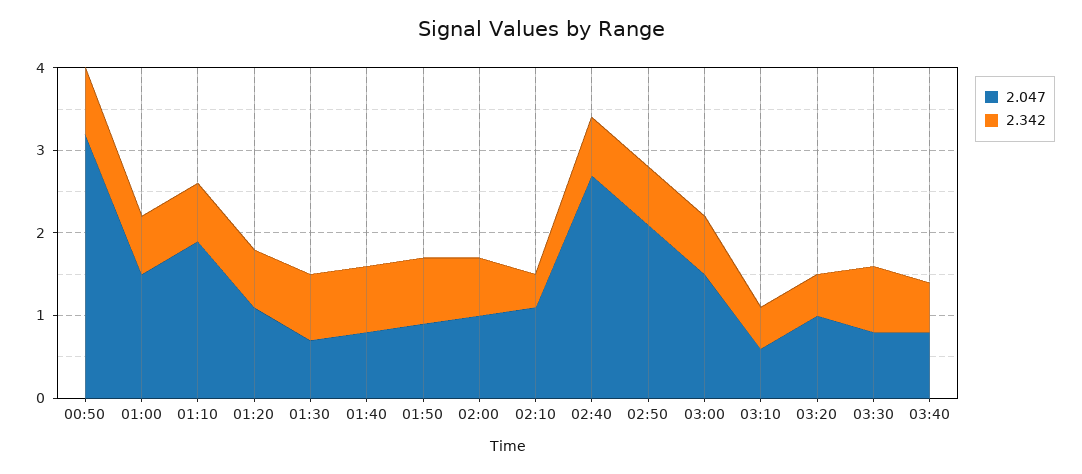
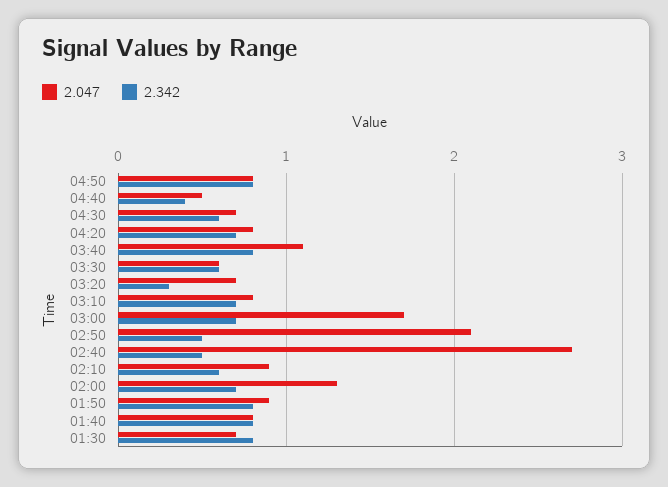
2.047, 00:50: 3.2 -> none
2.342, 00:50: 0.8 -> none
2.047, 01:00: 1.5 -> none
2.342, 01:00: 0.7 -> none
2.047, 01:10: 1.9 -> none
2.342, 01:10: 0.7 -> none
2.047, 01:20: 1.1 -> none
2.342, 01:20: 0.7 -> none
2.047, 02:00: 1 -> 1.3
2.047, 02:10: 1.1 -> 0.9
2.342, 02:10: 0.4 -> 0.6
2.342, 02:40: 0.7 -> 0.5
2.342, 02:50: 0.7 -> 0.5
2.047, 03:00: 1.5 -> 1.7
2.047, 03:10: 0.6 -> 0.8
2.342, 03:10: 0.5 -> 0.7
2.047, 03:20: 1 -> 0.7
2.342, 03:20: 0.5 -> 0.3
2.047, 03:30: 0.8 -> 0.6
2.342, 03:30: 0.8 -> 0.6
2.047, 03:40: 0.8 -> 1.1
2.342, 03:40: 0.6 -> 0.8
2.047, 04:50: none -> 0.8
2.342, 04:50: none -> 0.8
2.047, 04:40: none -> 0.5
2.342, 04:40: none -> 0.4
2.047, 04:30: none -> 0.7
2.342, 04:30: none -> 0.6
2.047, 04:20: none -> 0.8
2.342, 04:20: none -> 0.7

